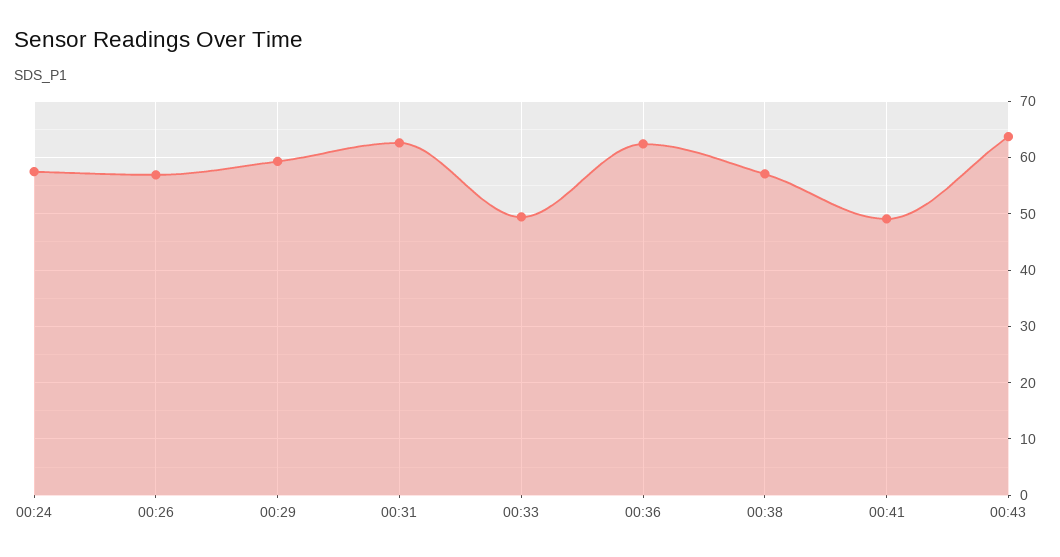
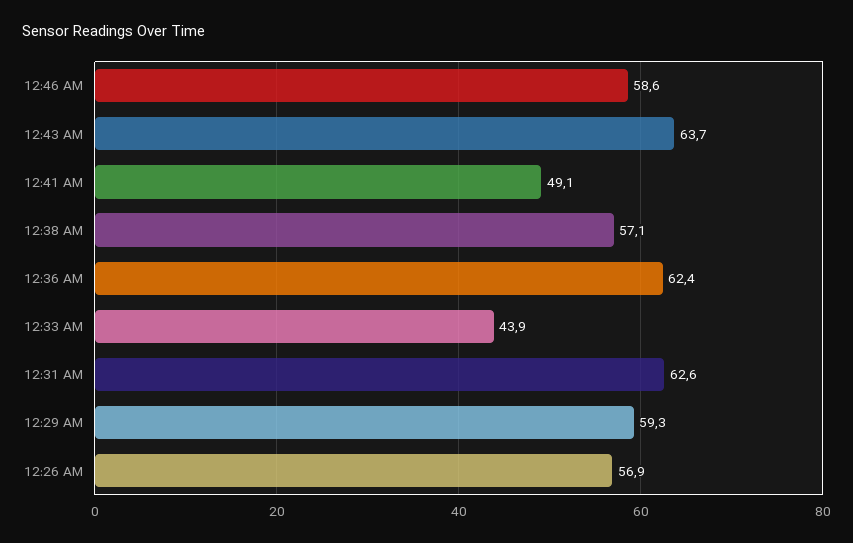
00:24: 58 -> none
00:33: 50 -> 43.9
12:46 AM: none -> 58.6

